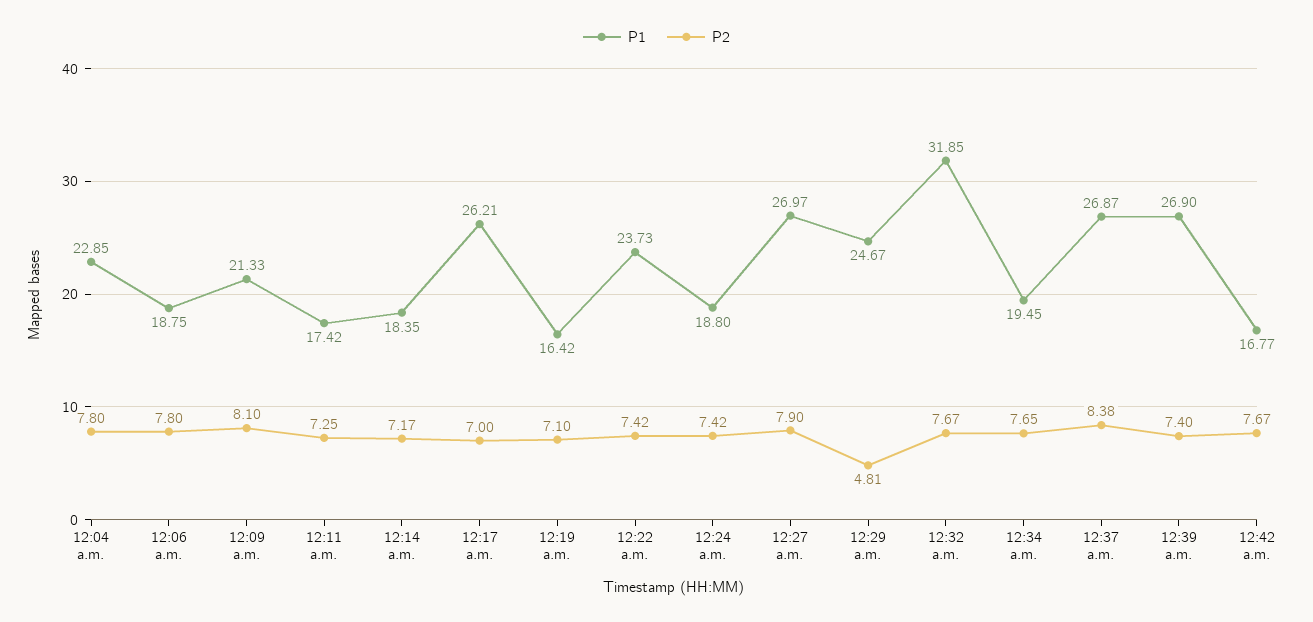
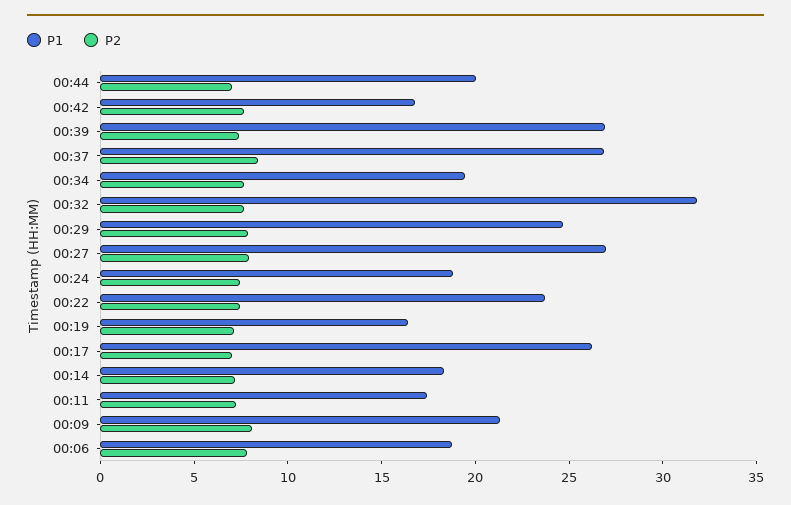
P1, 12:04 a.m.: 22.85 -> none
P2, 12:04 a.m.: 7.8 -> none
P2, 12:29 a.m.: 4.81 -> 8
P1, 00:44: none -> 20
P2, 00:44: none -> 7

